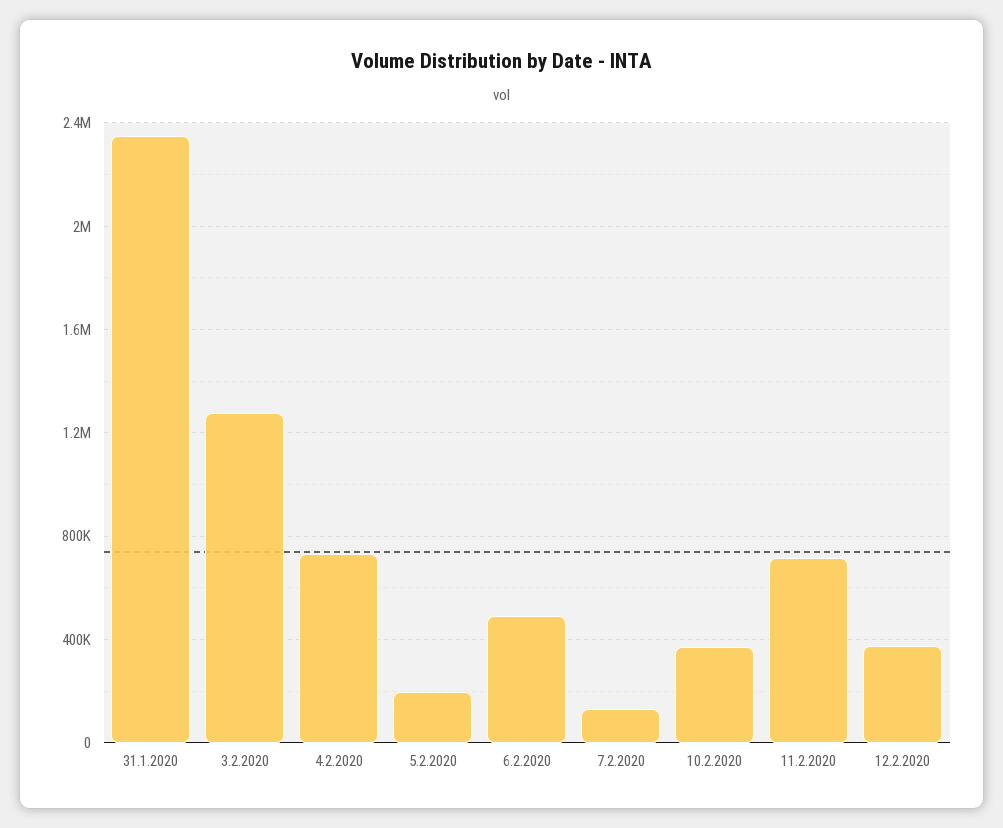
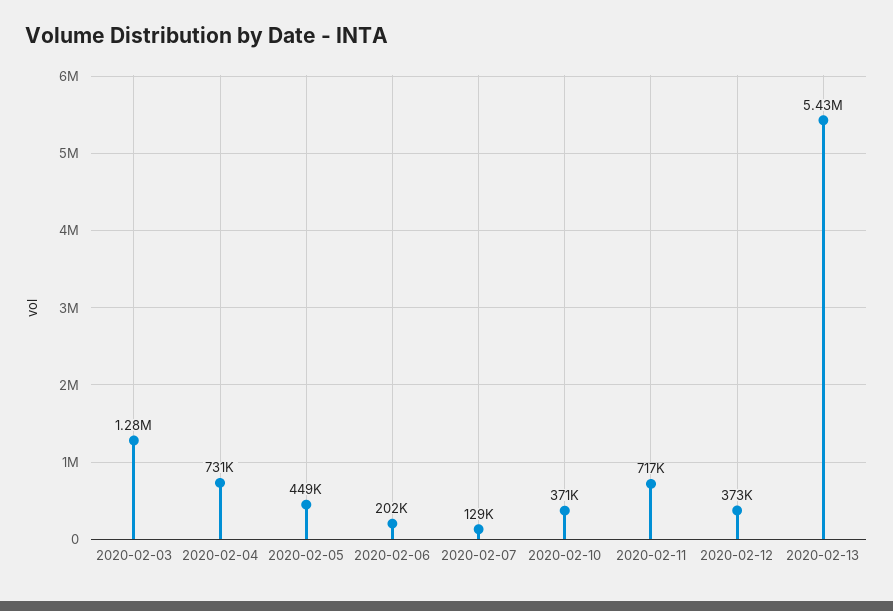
31.1.2020: 2350000 -> none
5.2.2020: 200000 -> 449000
6.2.2020: 500000 -> 202000
2020-02-13: none -> 5430000

